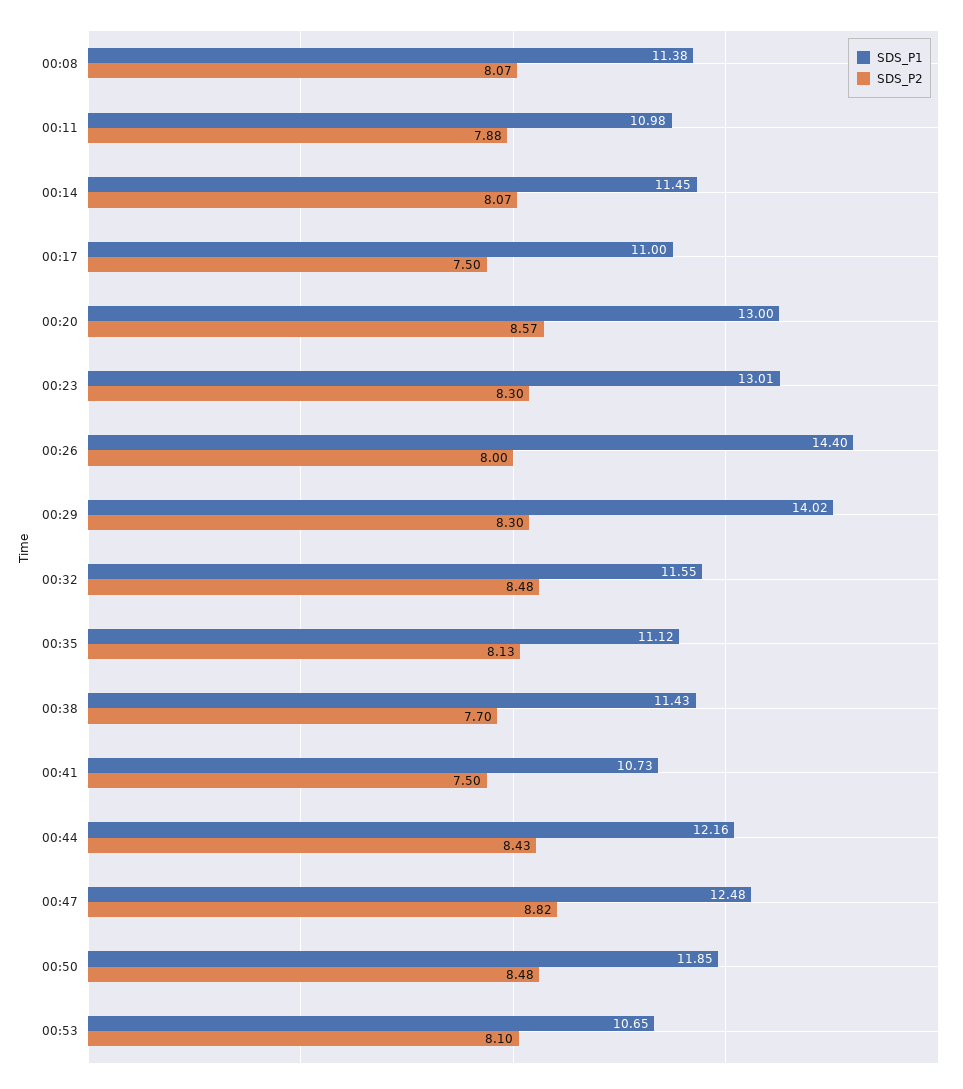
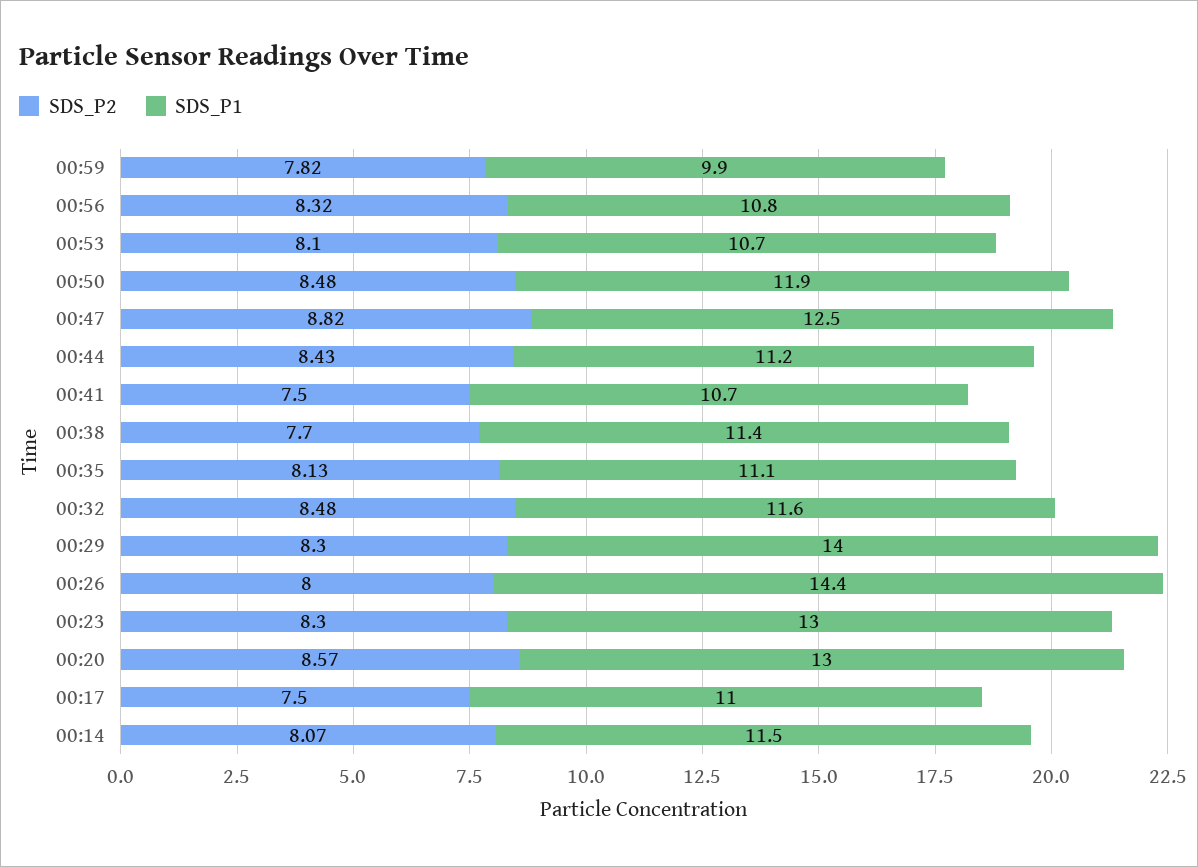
SDS_P1, 00:08: 11.38 -> none
SDS_P2, 00:08: 8.07 -> none
SDS_P1, 00:11: 10.98 -> none
SDS_P2, 00:11: 7.88 -> none
SDS_P1, 00:44: 12.16 -> 11.2
SDS_P2, 00:59: none -> 7.82
SDS_P1, 00:59: none -> 9.9
SDS_P2, 00:56: none -> 8.32
SDS_P1, 00:56: none -> 10.8

